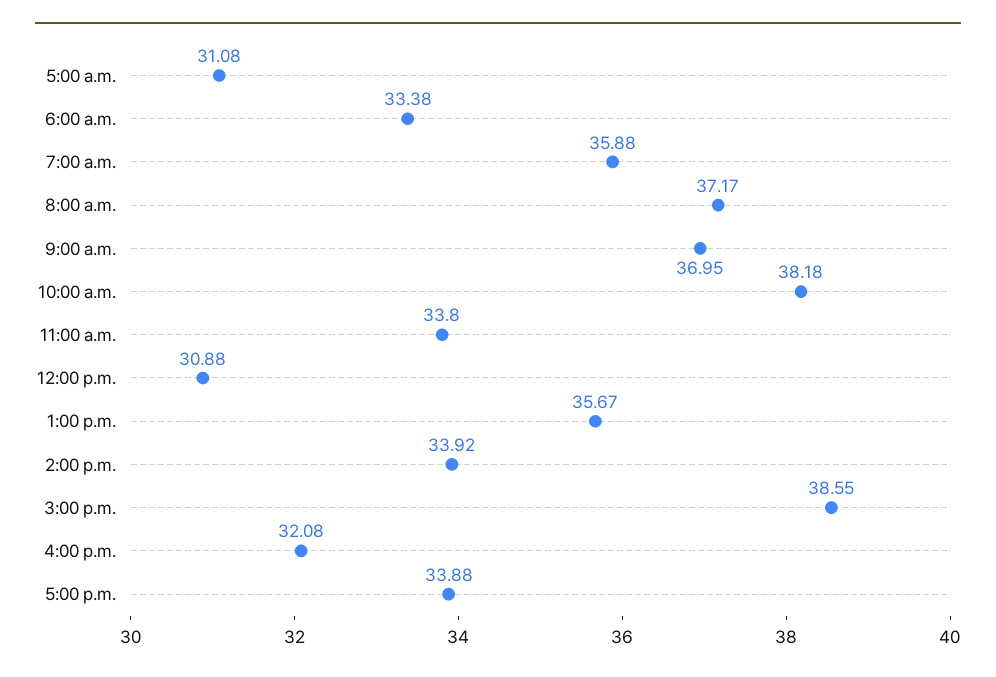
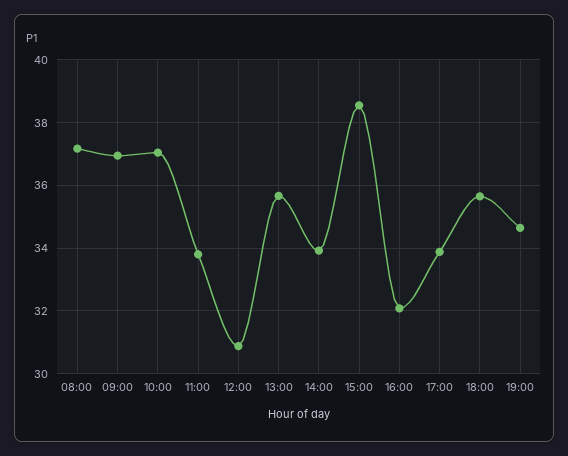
5:00 a.m.: 31.08 -> none
6:00 a.m.: 33.38 -> none
7:00 a.m.: 35.88 -> none
10:00 a.m.: 38.18 -> 37
18:00: none -> 35.6
19:00: none -> 34.6

